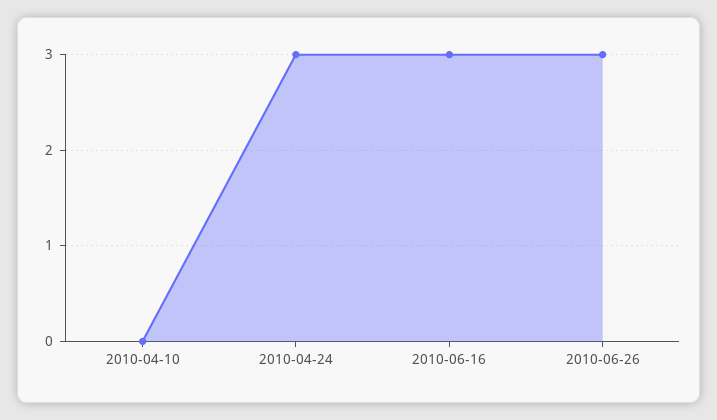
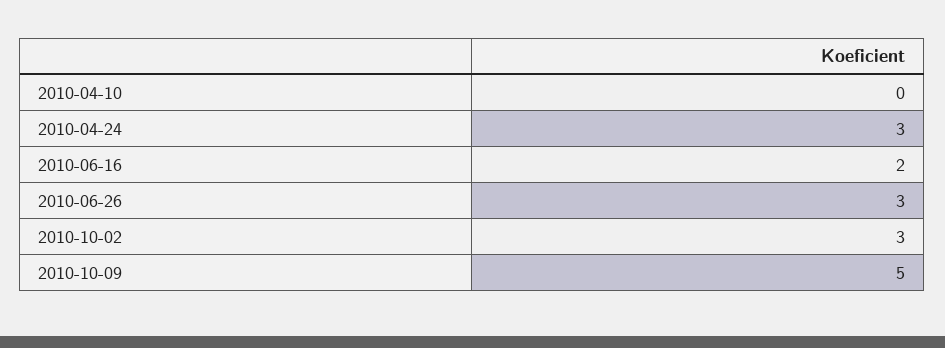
2010-06-16: 3 -> 2
2010-10-02: none -> 3
2010-10-09: none -> 5

